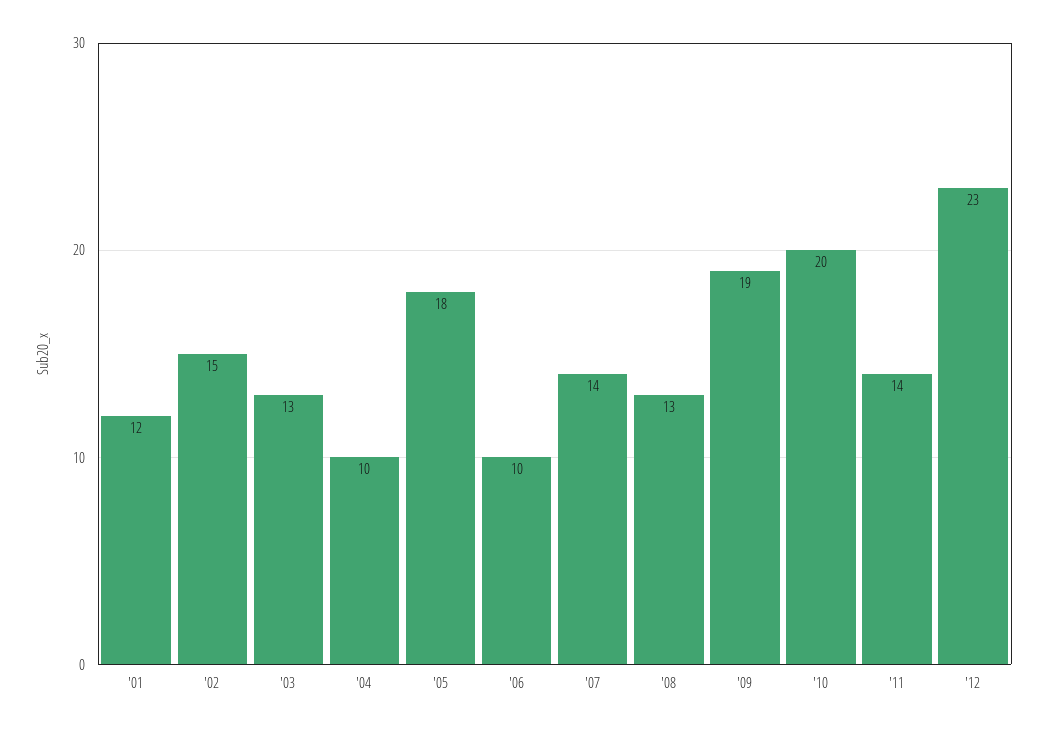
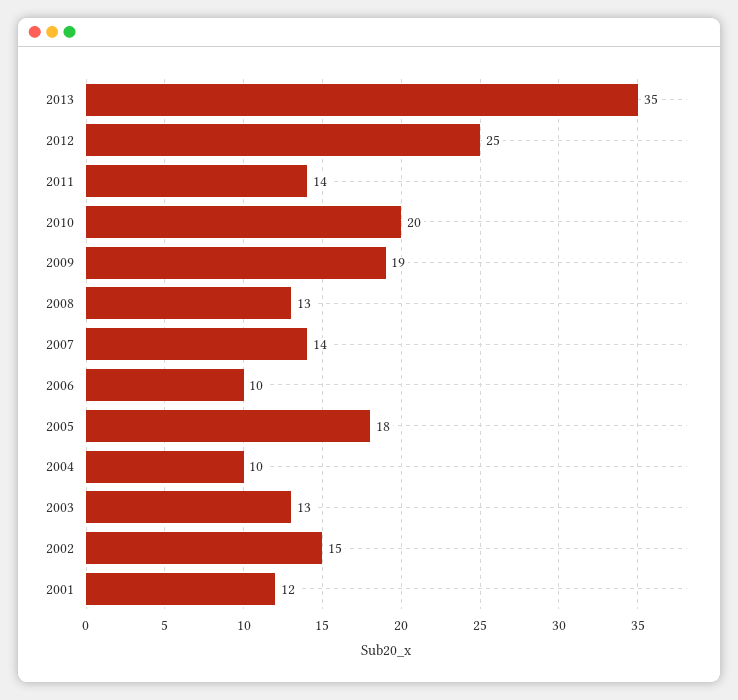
'12: 23 -> 25
2013: none -> 35

